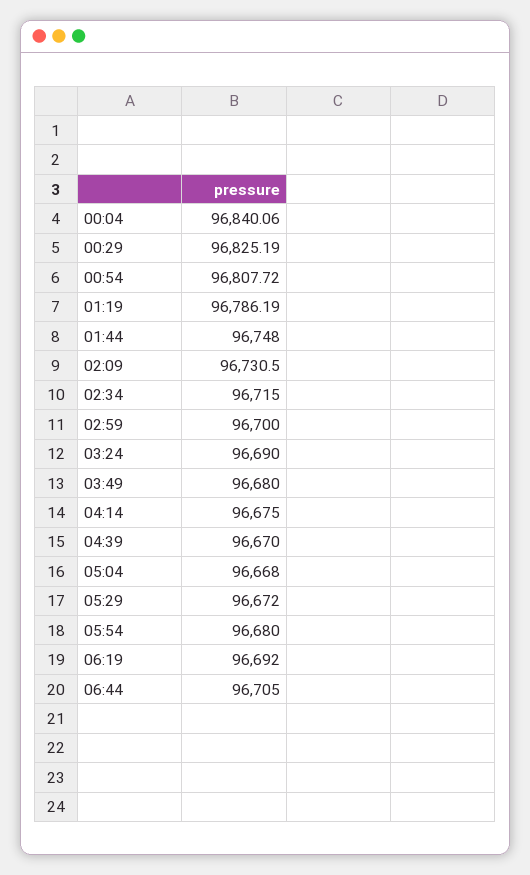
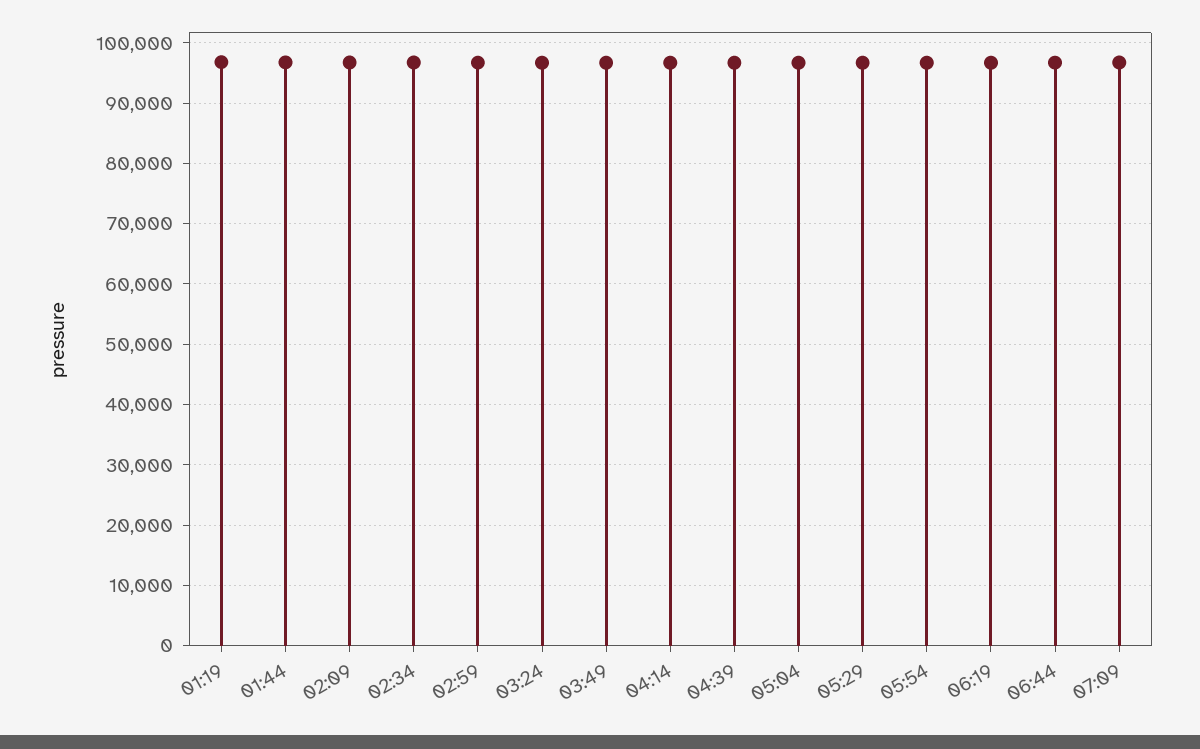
00:04: 96840.06 -> none
00:29: 96825.19 -> none
00:54: 96807.72 -> none
07:09: none -> 97000

